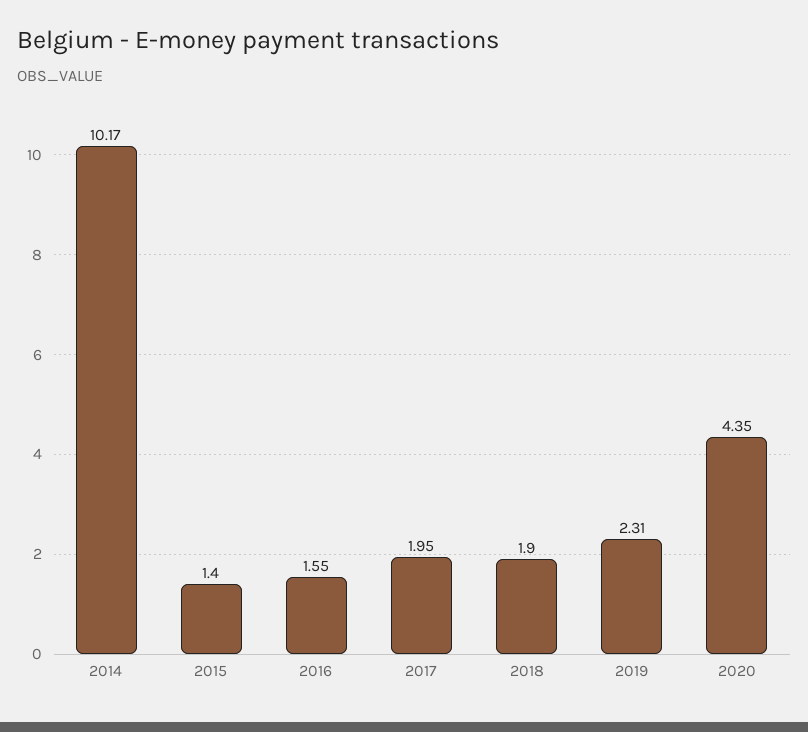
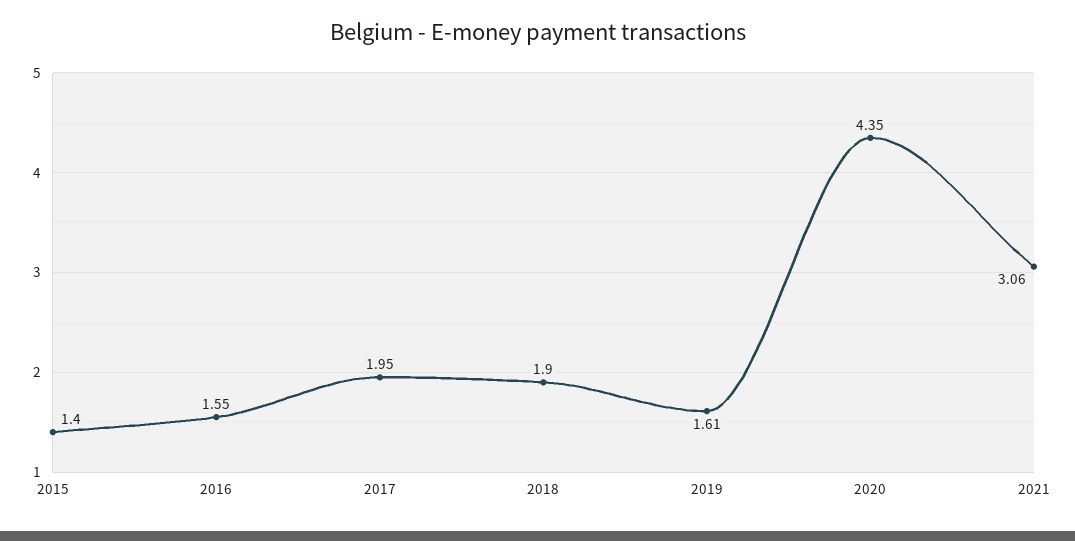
2014: 10.17 -> none
2019: 2.31 -> 1.61
2021: none -> 3.06

